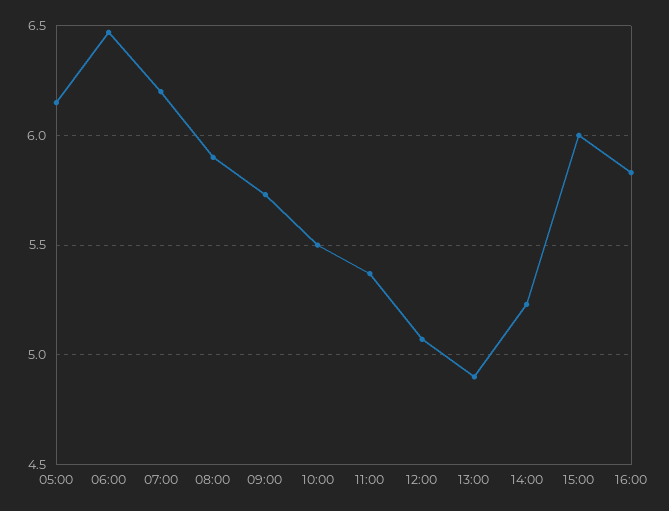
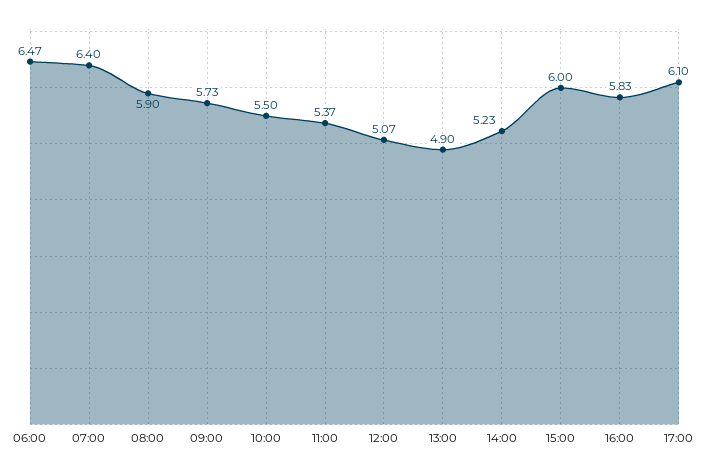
05:00: 6.15 -> none
07:00: 6.2 -> 6.4
17:00: none -> 6.1

